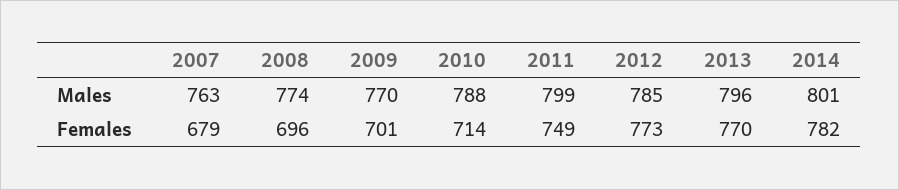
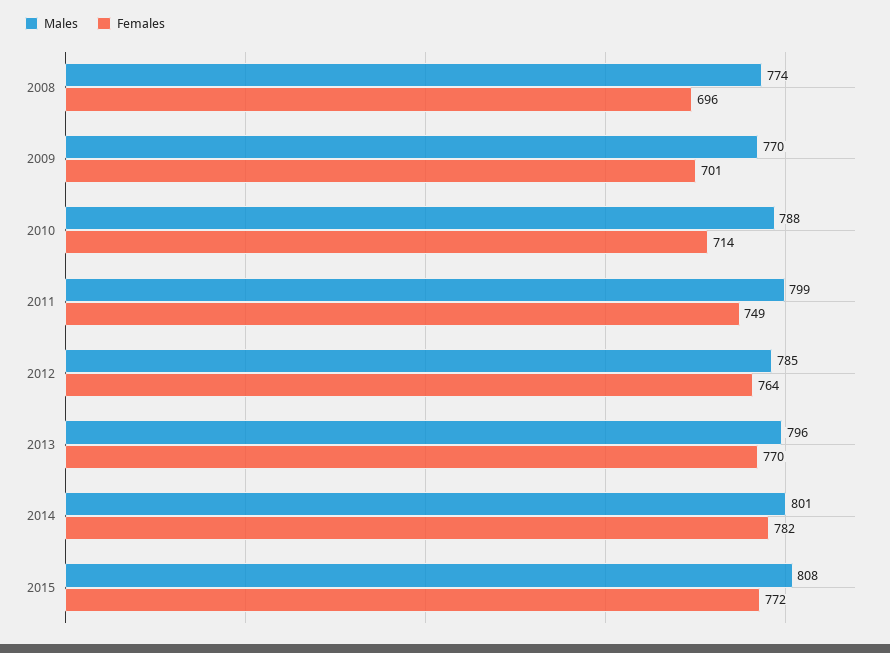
Males, 2007: 763 -> none
Females, 2007: 679 -> none
Females, 2012: 773 -> 764
Males, 2015: none -> 808
Females, 2015: none -> 772

